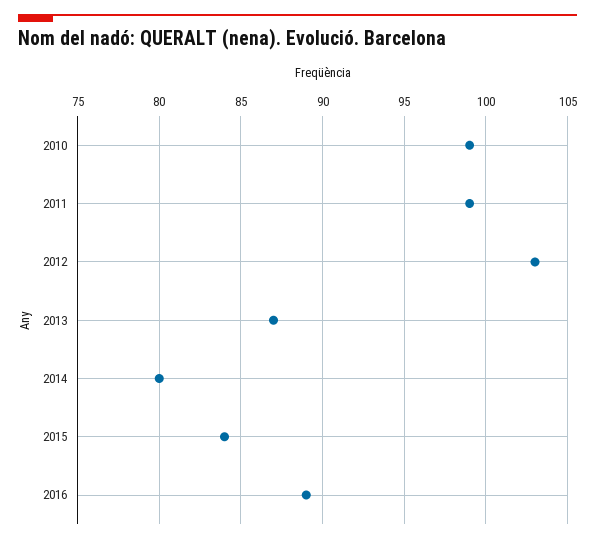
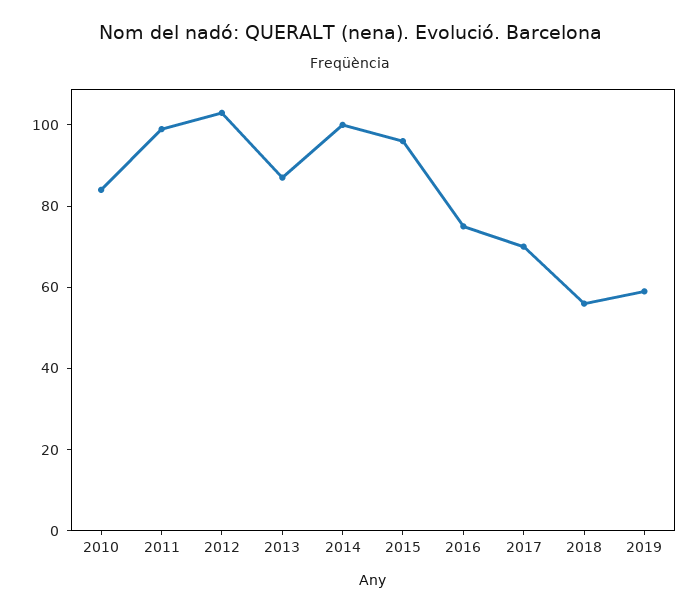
2010: 99 -> 85
2014: 80 -> 100
2015: 84 -> 95
2016: 89 -> 75
2017: none -> 70
2018: none -> 55
2019: none -> 60

